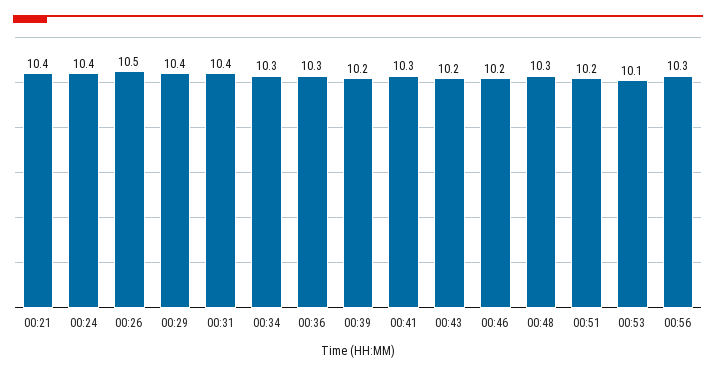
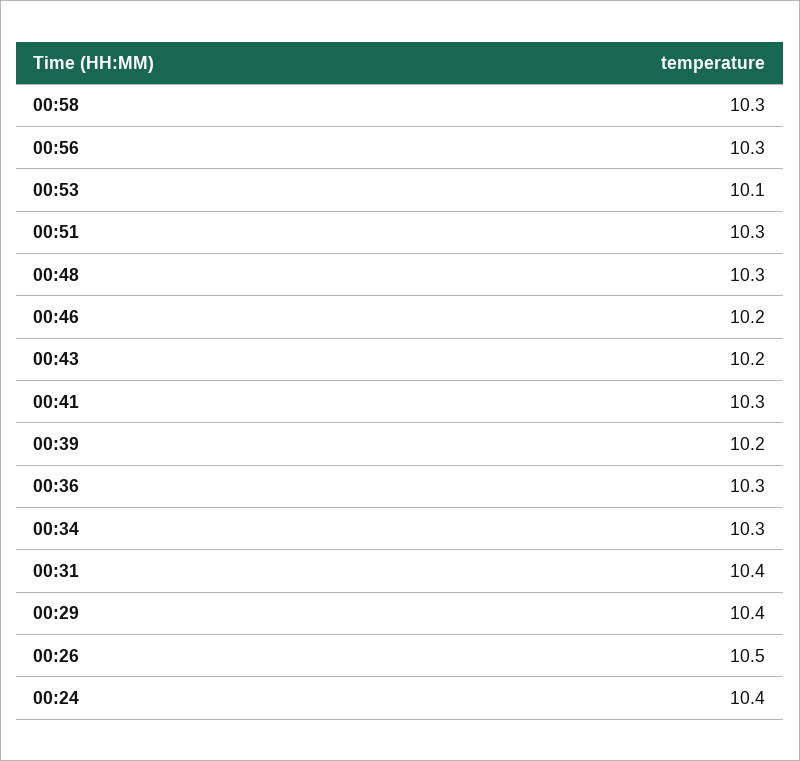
00:21: 10.4 -> none
00:51: 10.2 -> 10.3
00:58: none -> 10.3

